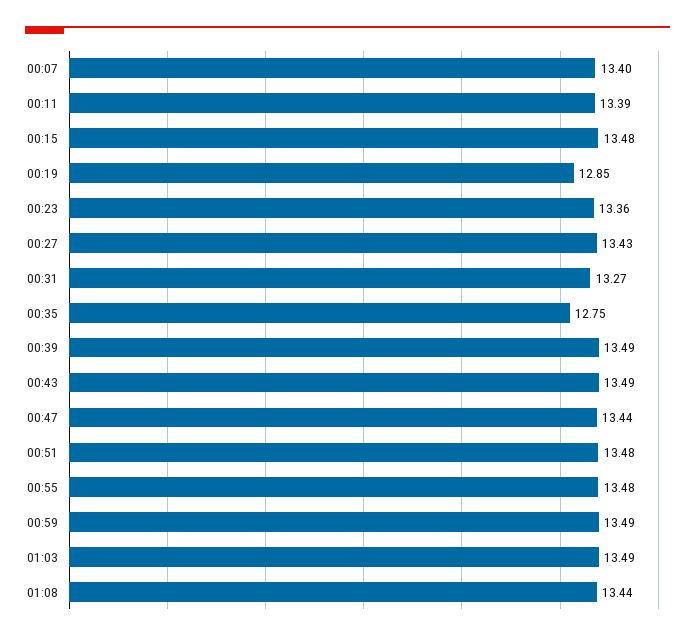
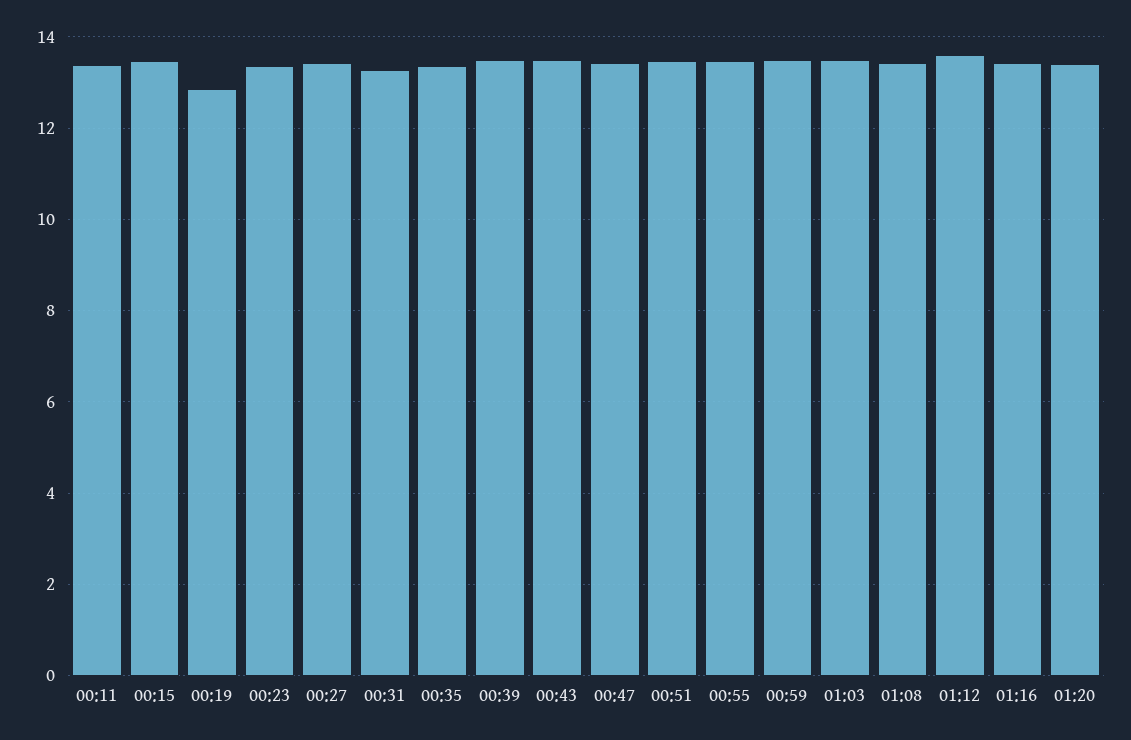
00:07: 13.4 -> none
00:35: 12.75 -> 13.4
01:12: none -> 13.6
01:16: none -> 13.4
01:20: none -> 13.4

